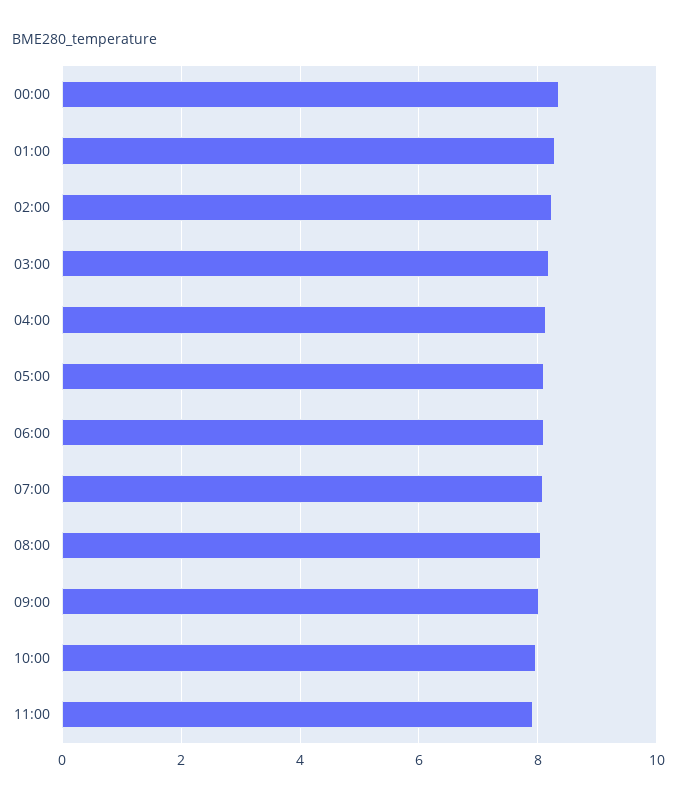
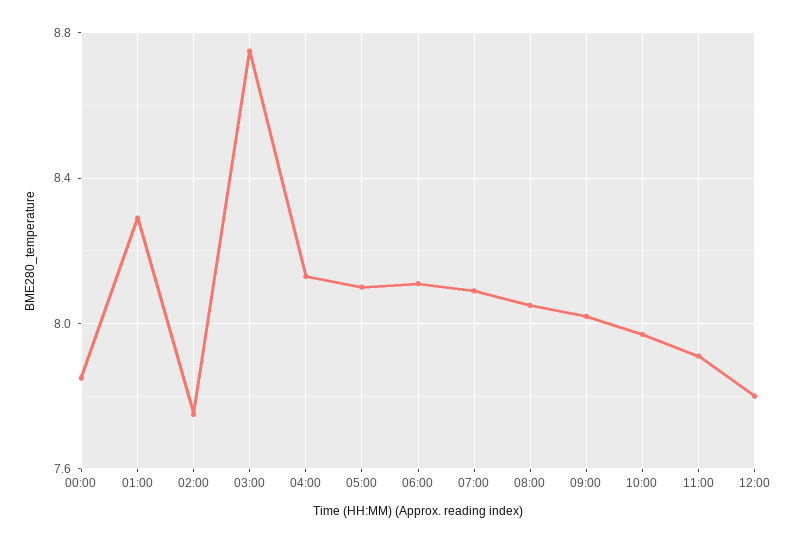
00:00: 8.4 -> 7.85
02:00: 8.2 -> 7.75
03:00: 8.2 -> 8.75
12:00: none -> 7.8

